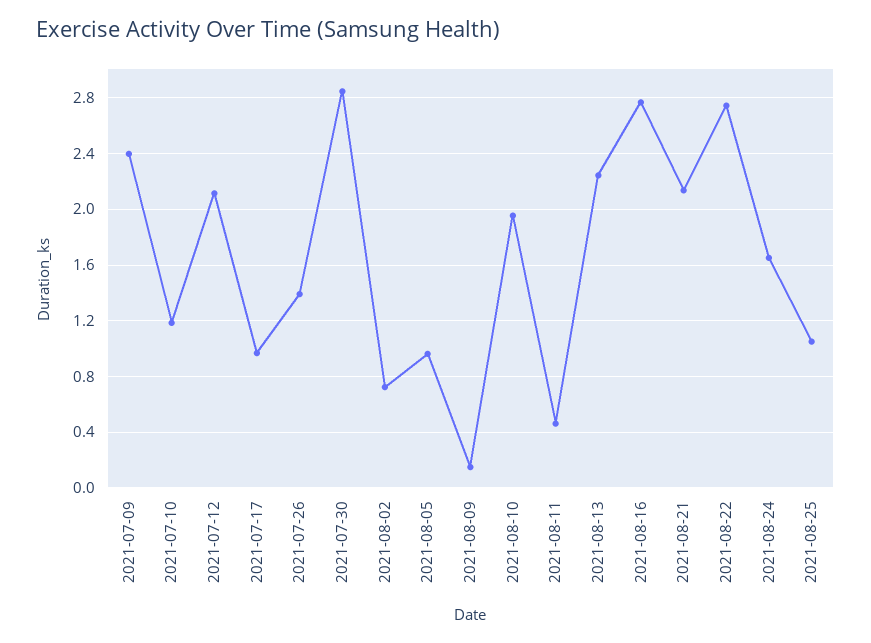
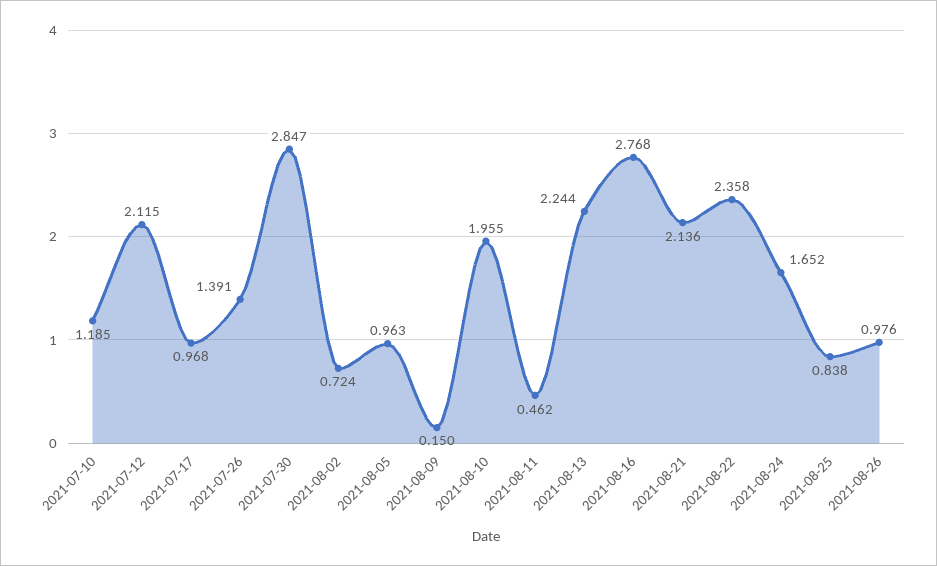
2021-07-09: 2.4 -> none
2021-08-22: 2.75 -> 2.358
2021-08-25: 1.05 -> 0.838
2021-08-26: none -> 0.976

